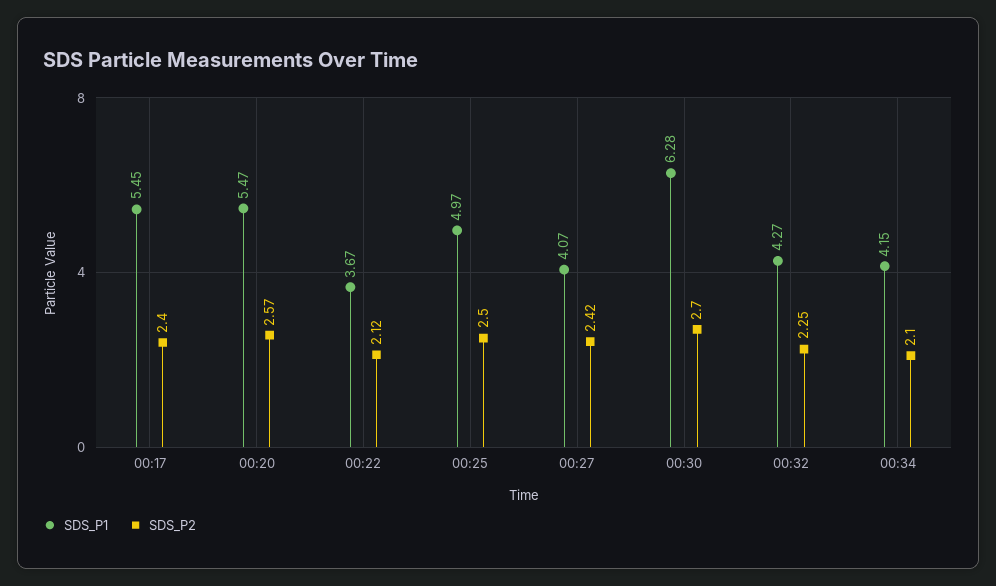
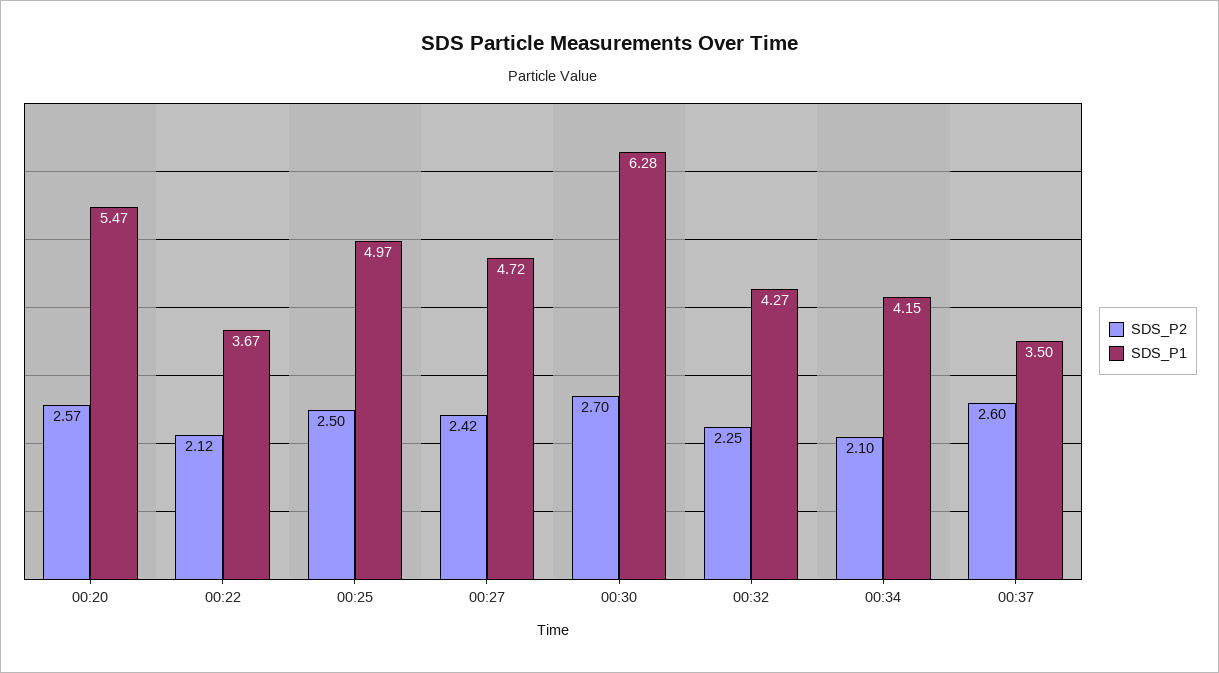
SDS_P1, 00:17: 5.45 -> none
SDS_P2, 00:17: 2.4 -> none
SDS_P1, 00:27: 4.07 -> 4.72
SDS_P2, 00:37: none -> 2.6
SDS_P1, 00:37: none -> 3.5

